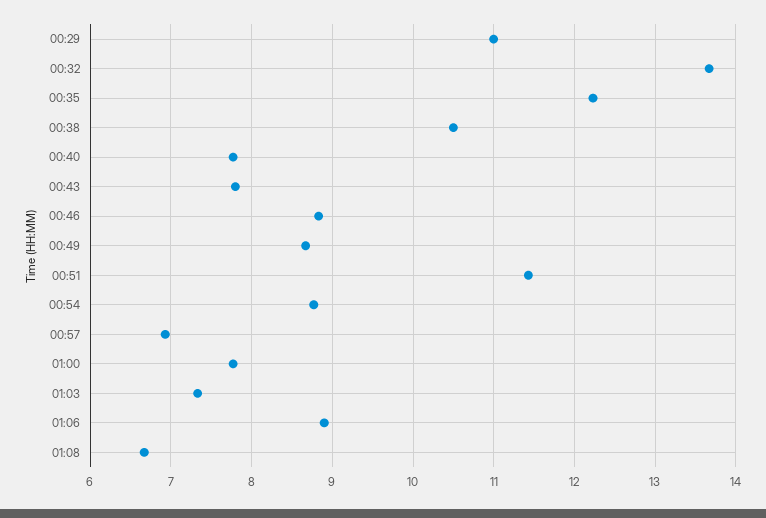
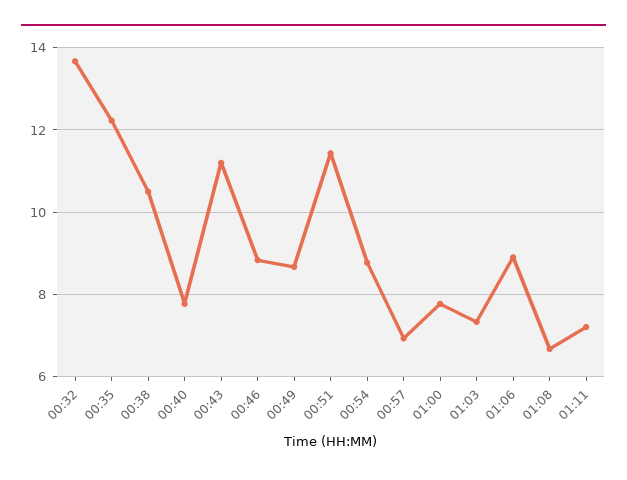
00:29: 11 -> none
00:43: 7.8 -> 11.2
01:11: none -> 7.2

